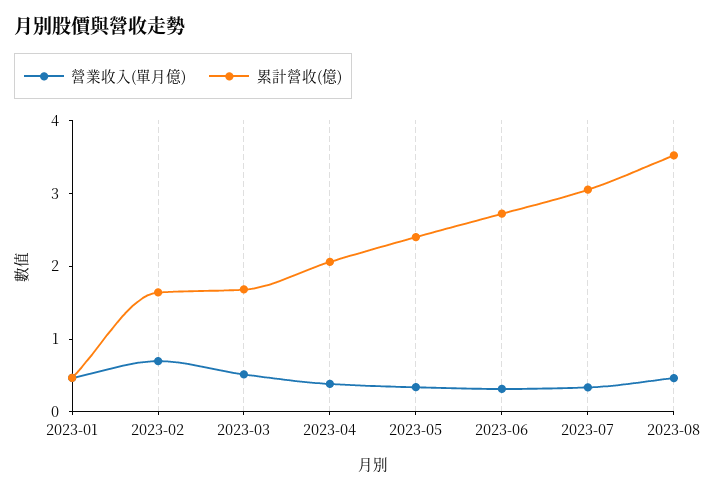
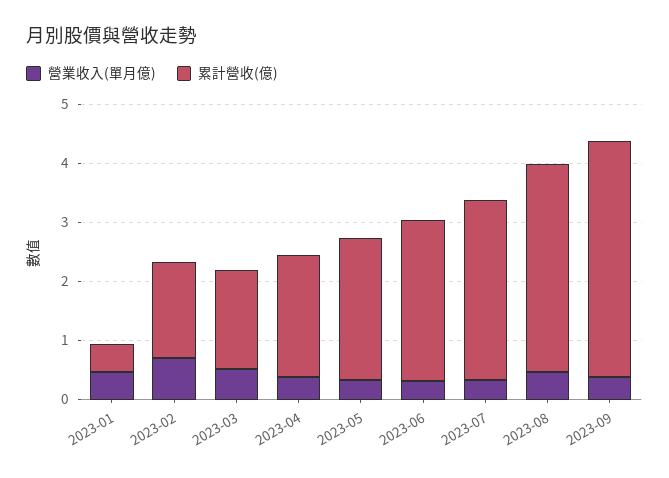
營業收入(單月億), 2023-09: none -> 0.4
累計營收(億), 2023-09: none -> 4

